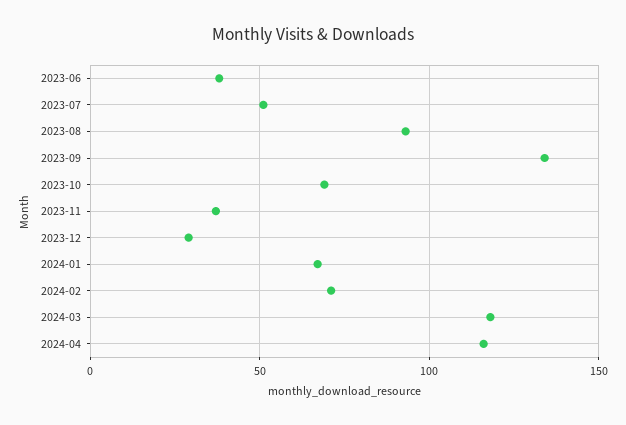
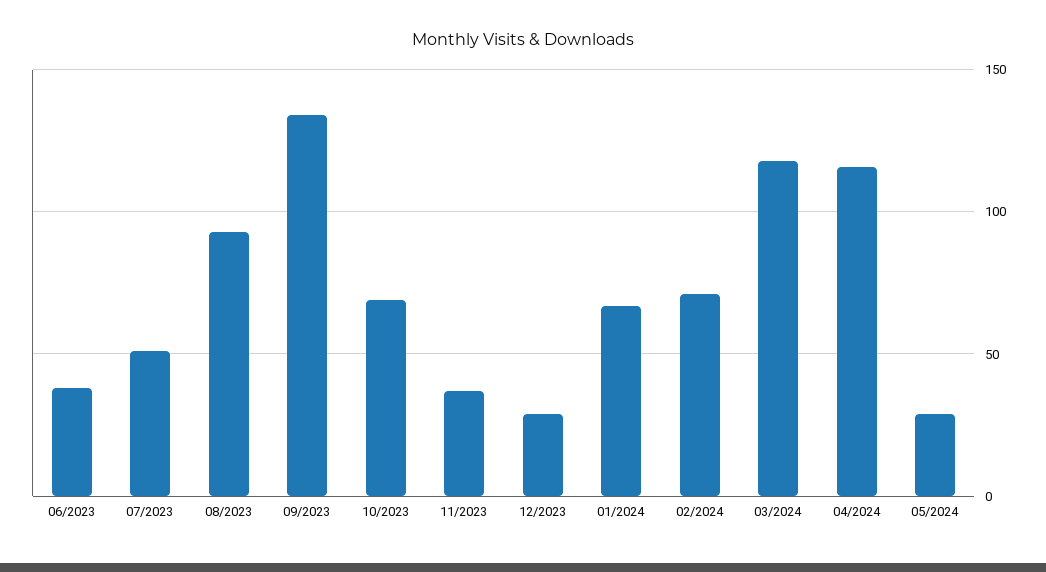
05/2024: none -> 30

